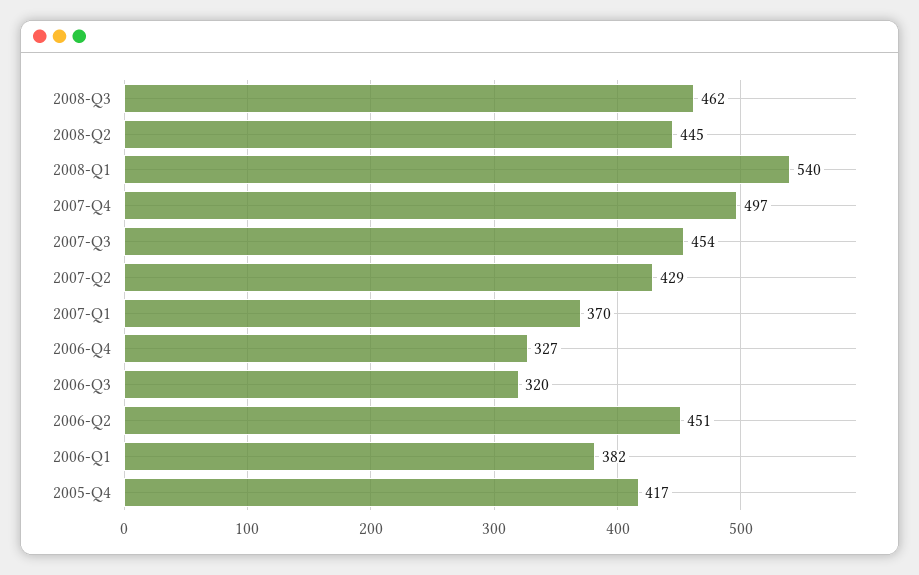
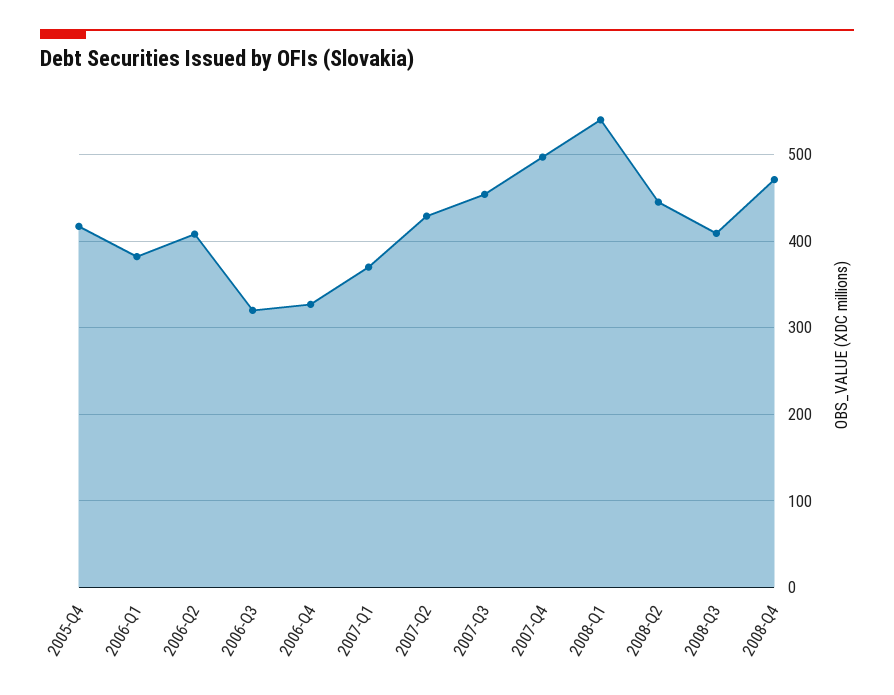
2008-Q3: 462 -> 410
2006-Q2: 451 -> 410
2008-Q4: none -> 470

